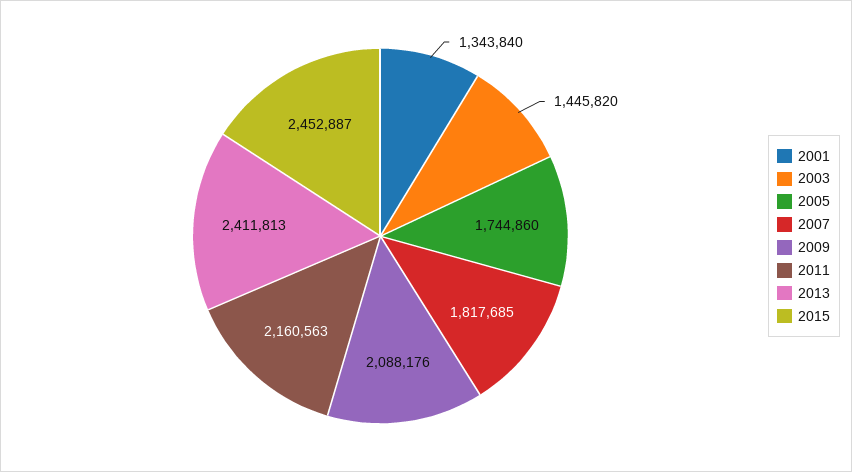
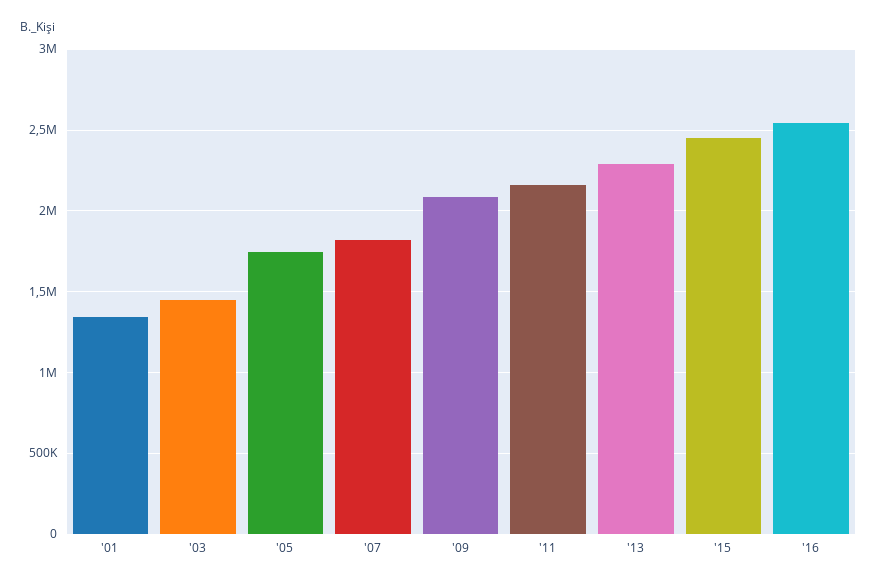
2013: 2411813 -> 2300000
'16: none -> 2550000

